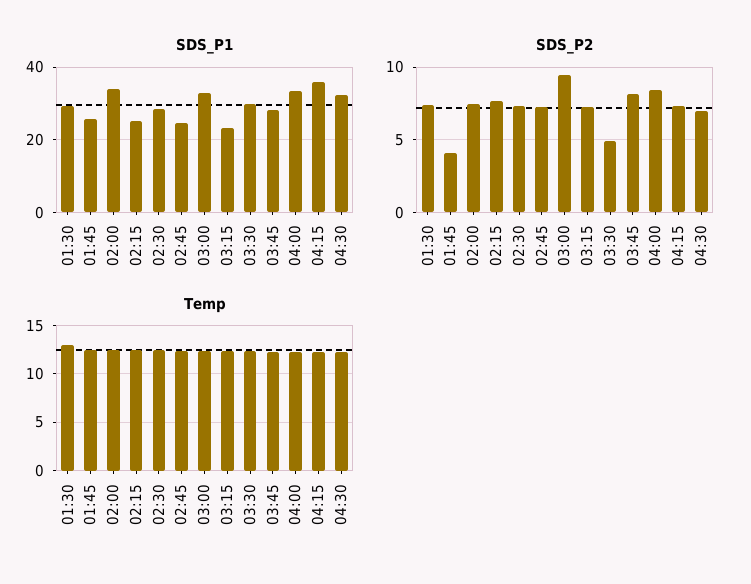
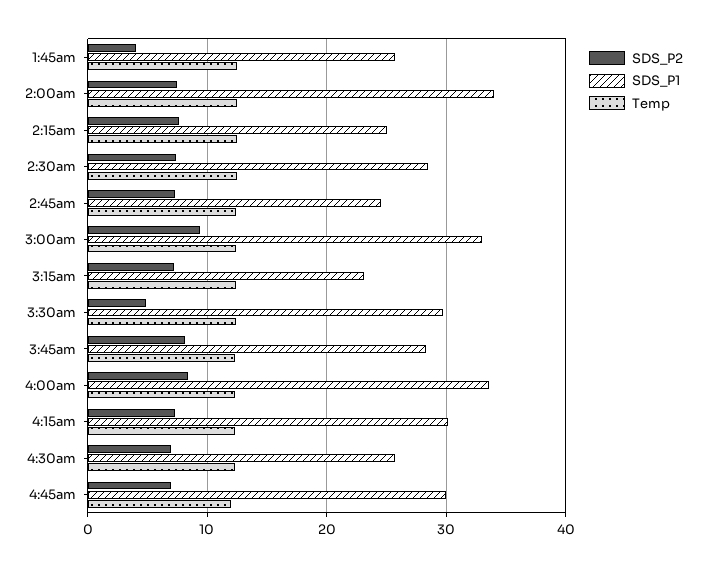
SDS_P1, 01:30: 30 -> none
SDS_P1, 04:15: 36 -> 30
SDS_P1, 04:30: 32 -> 26
SDS_P2, 01:30: 7.5 -> none
Temp, 01:30: 13 -> none
SDS_P2, 4:45am: none -> 7
SDS_P1, 4:45am: none -> 30
Temp, 4:45am: none -> 12

